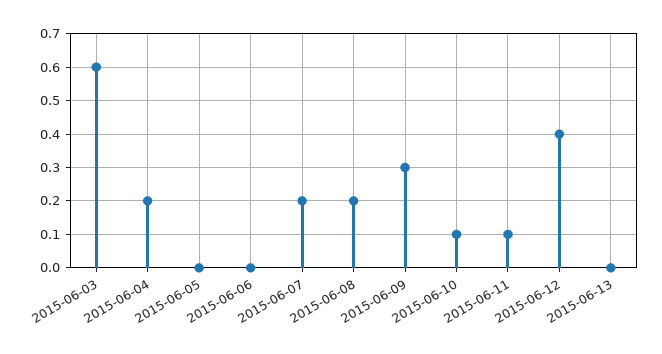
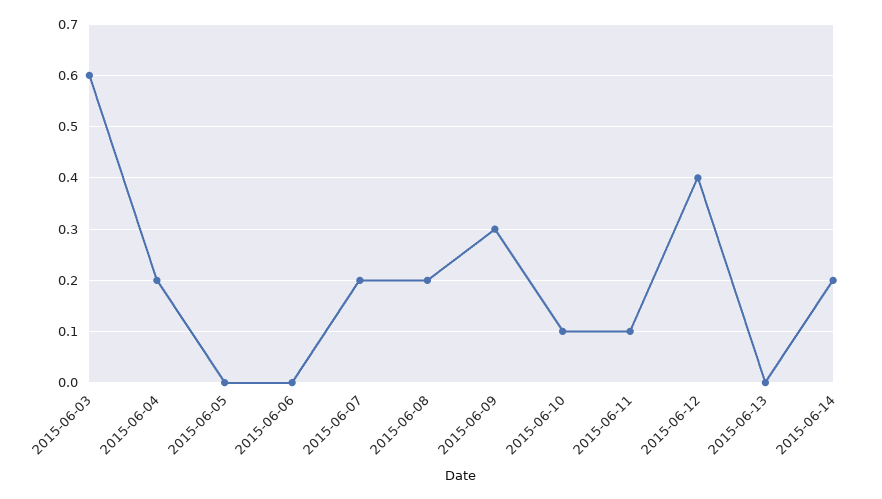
2015-06-14: none -> 0.2

